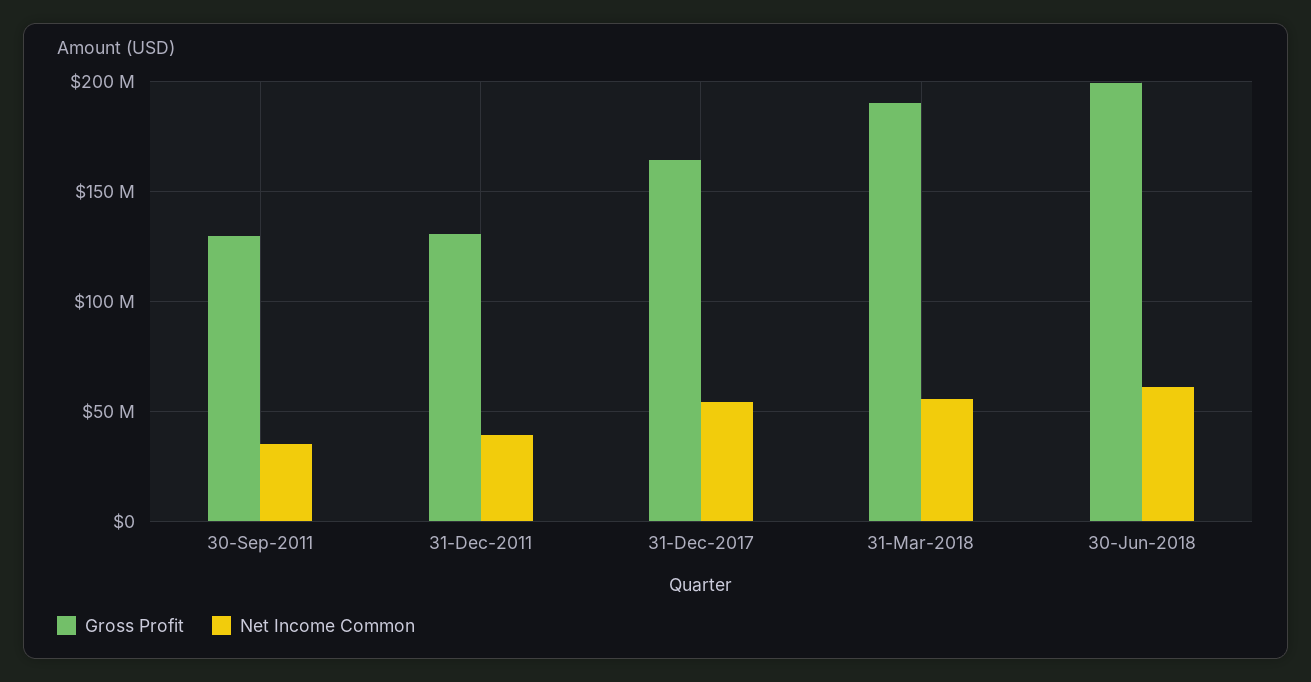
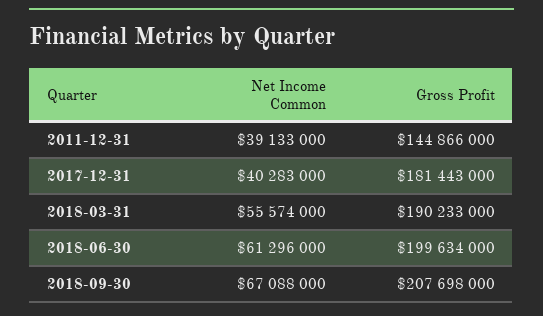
Gross Profit, 30-Sep-2011: 130000000 -> none
Net Income Common, 30-Sep-2011: 35000000 -> none
Gross Profit, 31-Dec-2011: 130000000 -> 144866000
Gross Profit, 31-Dec-2017: 165000000 -> 181443000
Net Income Common, 31-Dec-2017: 55000000 -> 40283000
Net Income Common, 2018-09-30: none -> 67088000
Gross Profit, 2018-09-30: none -> 207698000

